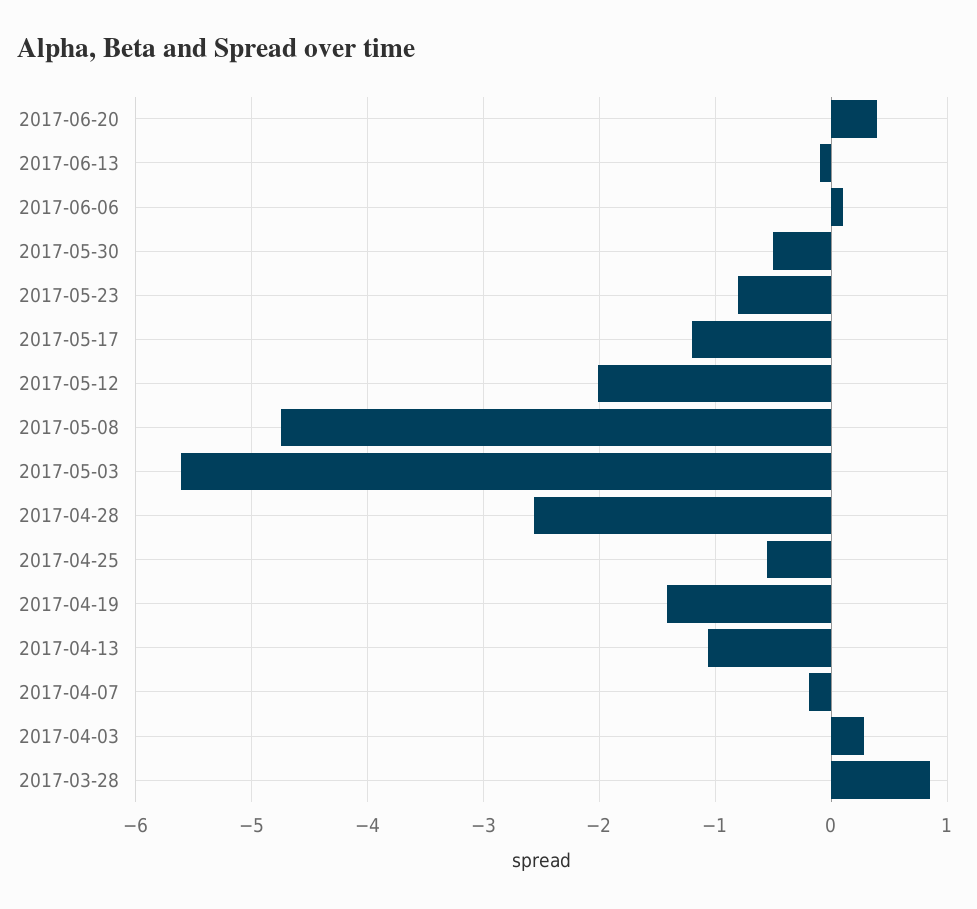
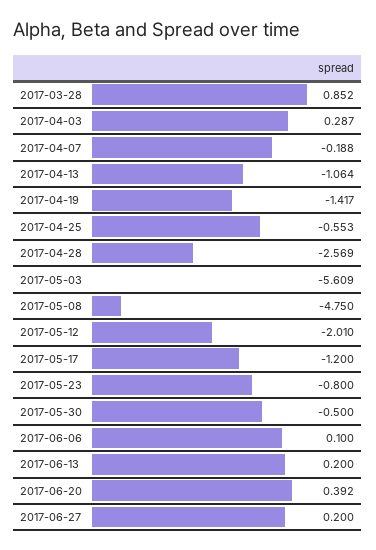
2017-06-13: -0.1 -> 0.2
2017-06-27: none -> 0.2

